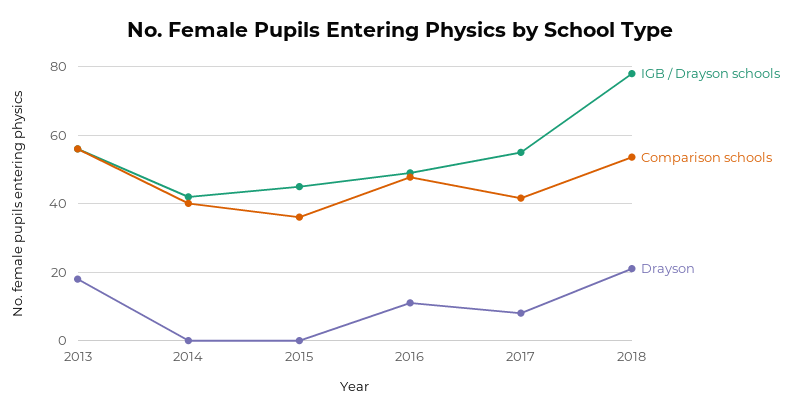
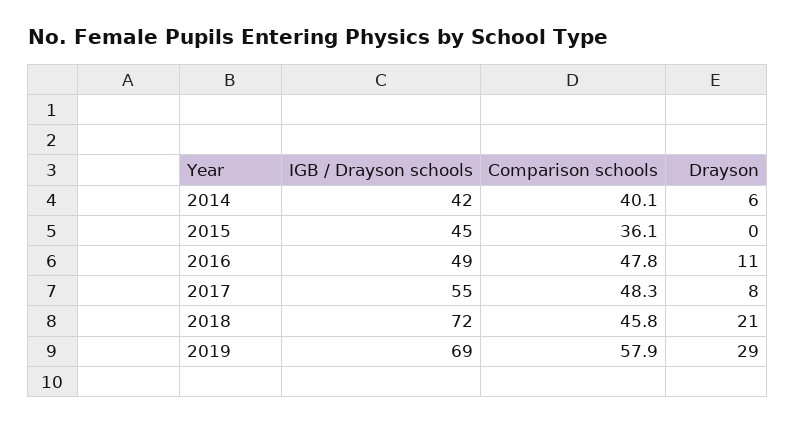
IGB / Drayson schools, 2013: 56 -> none
Comparison schools, 2013: 56 -> none
Drayson, 2013: 18 -> none
Drayson, 2014: 0 -> 6
Comparison schools, 2017: 42 -> 48.3
IGB / Drayson schools, 2018: 78 -> 72
Comparison schools, 2018: 54 -> 45.8
IGB / Drayson schools, 2019: none -> 69
Comparison schools, 2019: none -> 57.9
Drayson, 2019: none -> 29

